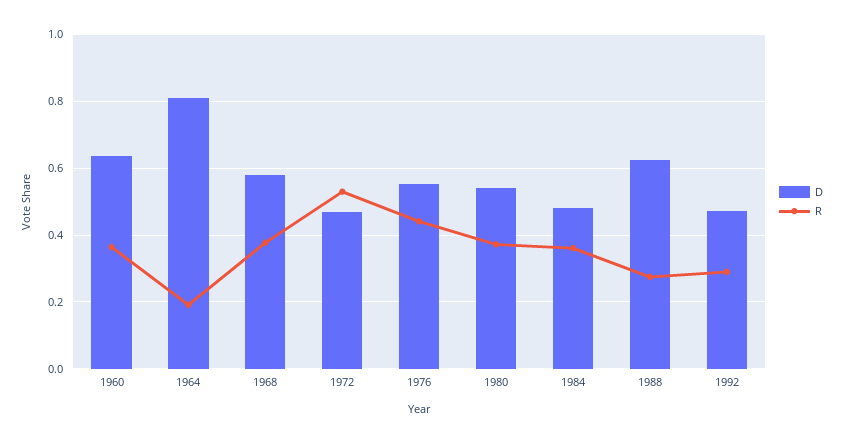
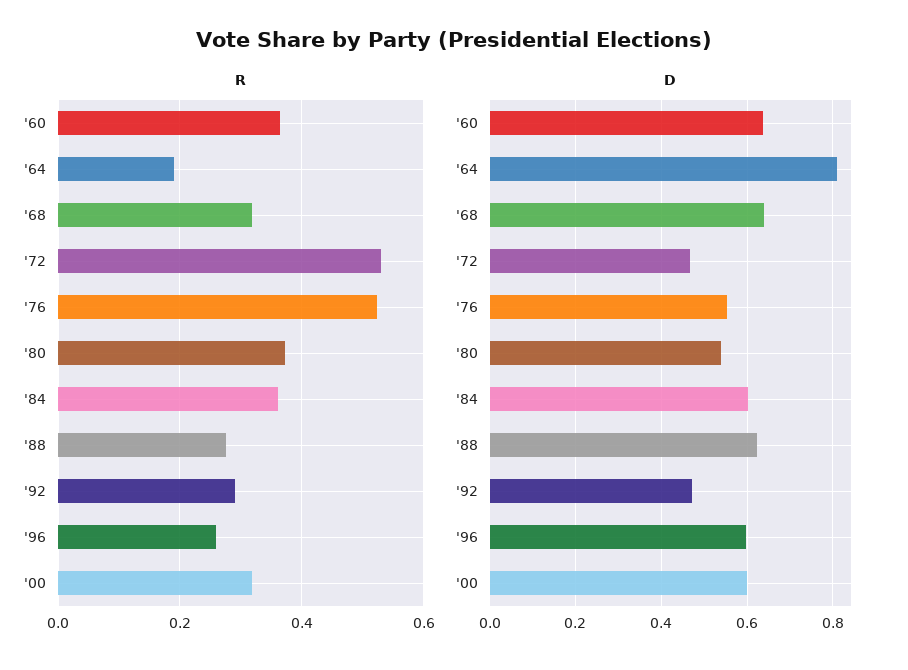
D, 1968: 0.58 -> 0.64
R, 1968: 0.38 -> 0.32
R, 1976: 0.44 -> 0.52
D, 1984: 0.48 -> 0.6
R, '96: none -> 0.26
R, '00: none -> 0.32
D, '96: none -> 0.6
D, '00: none -> 0.6

